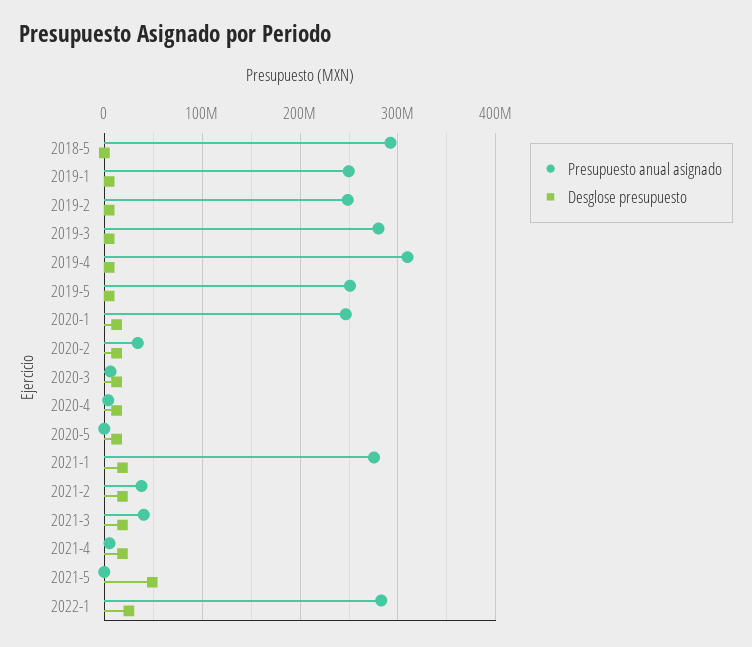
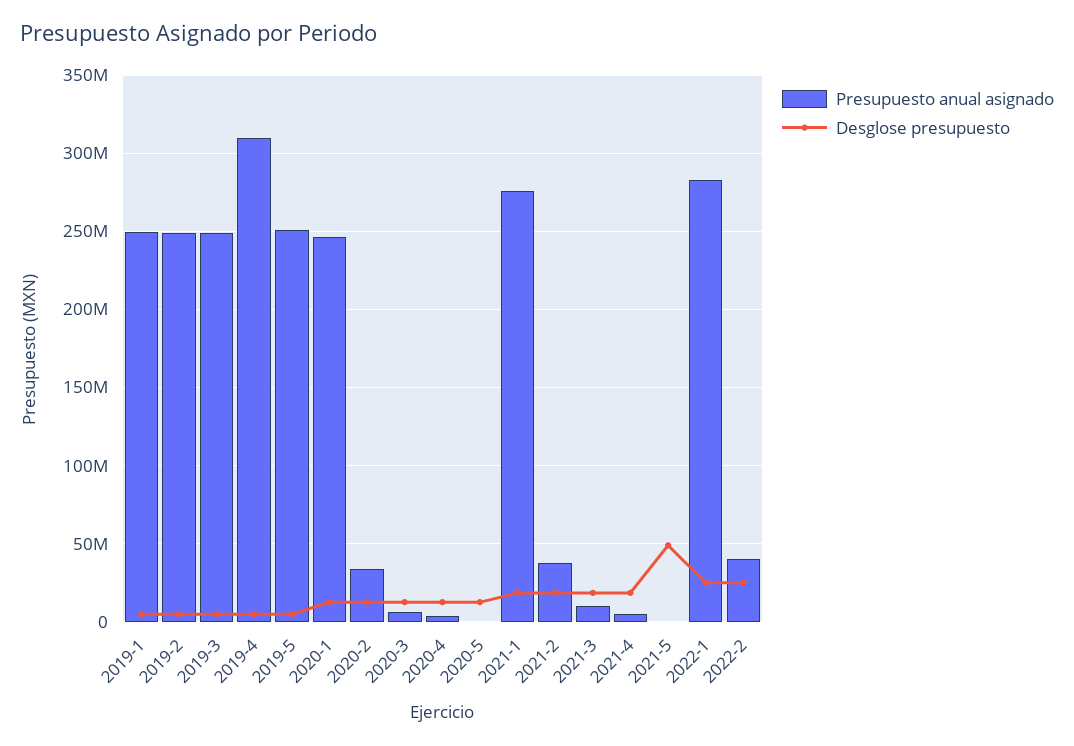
Presupuesto anual asignado, 2018-5: 290000000 -> none
Desglose presupuesto, 2018-5: 0 -> none
Presupuesto anual asignado, 2019-3: 280000000 -> 250000000
Presupuesto anual asignado, 2021-3: 40000000 -> 10000000
Presupuesto anual asignado, 2022-2: none -> 40000000
Desglose presupuesto, 2022-2: none -> 25000000

